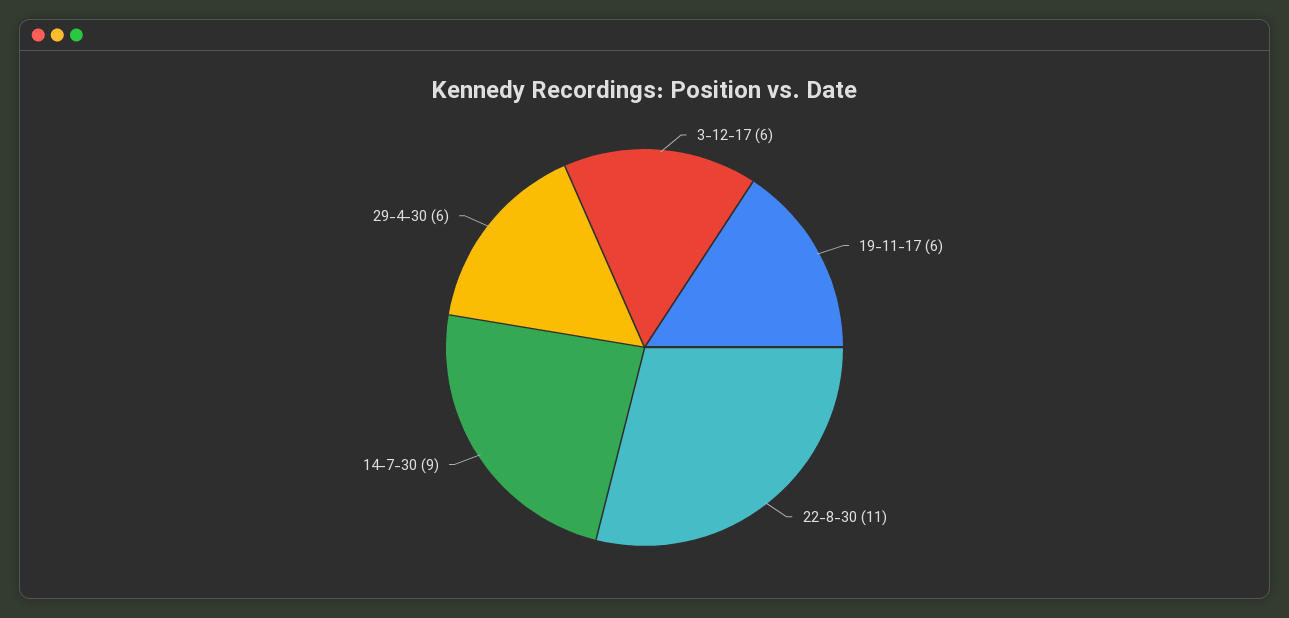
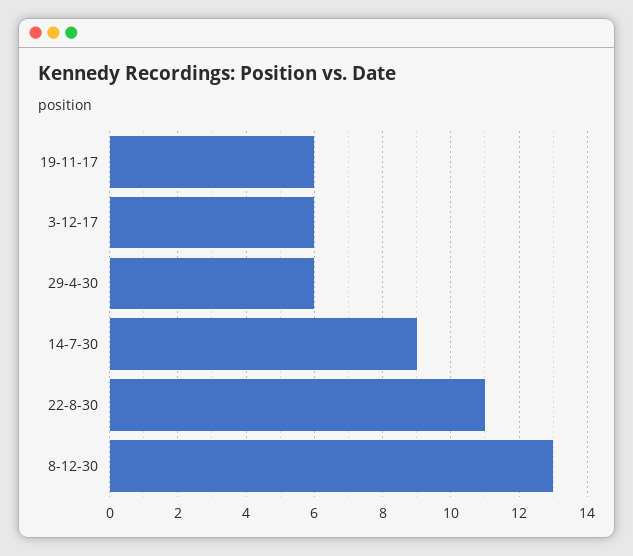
8-12-30: none -> 13

